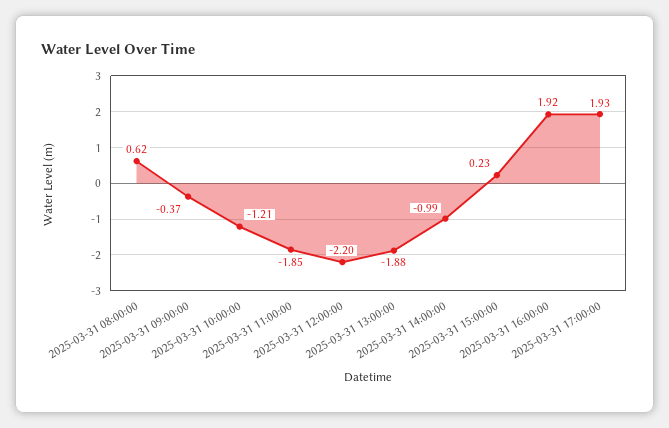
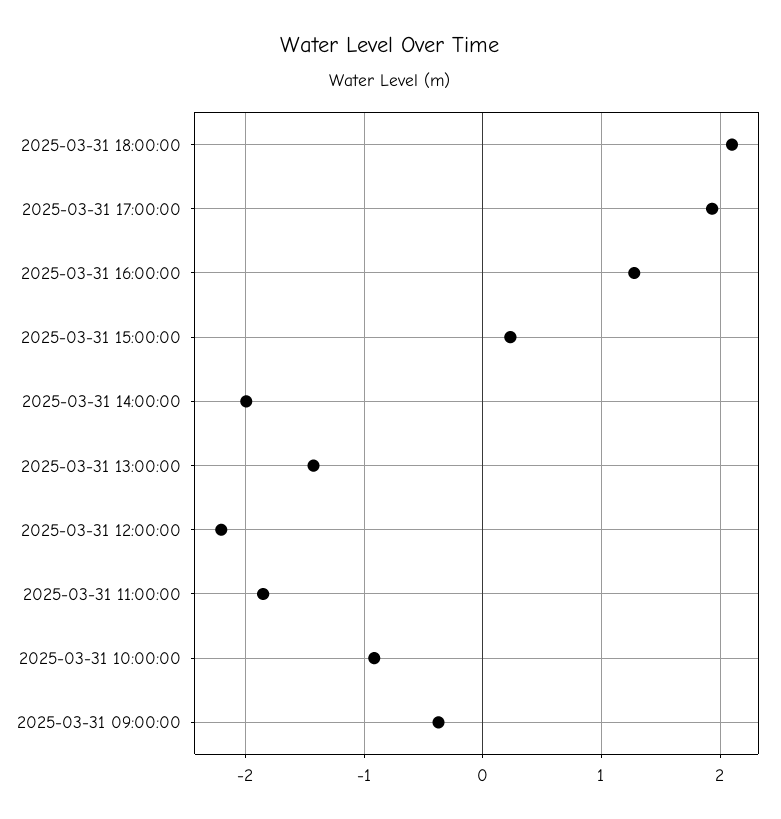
2025-03-31 08:00:00: 0.62 -> none
2025-03-31 10:00:00: -1.21 -> -0.9
2025-03-31 13:00:00: -1.88 -> -1.4
2025-03-31 14:00:00: -0.99 -> -2
2025-03-31 16:00:00: 1.92 -> 1.3
2025-03-31 18:00:00: none -> 2.1

